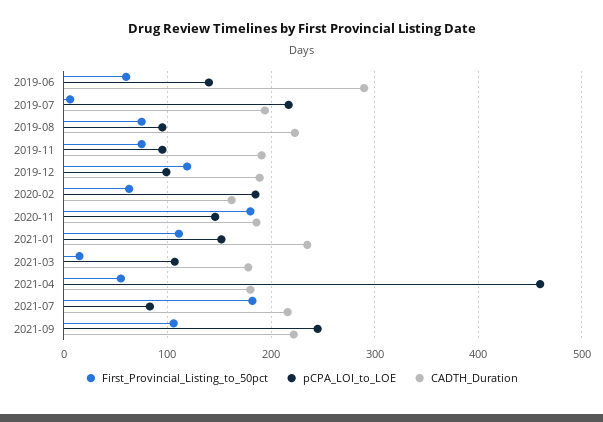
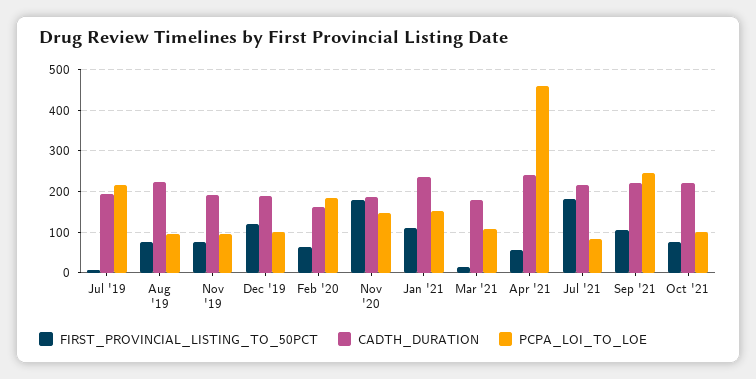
First_Provincial_Listing_to_50pct, 2019-06: 60 -> none
pCPA_LOI_to_LOE, 2019-06: 140 -> none
CADTH_Duration, 2019-06: 290 -> none
CADTH_Duration, 2021-04: 180 -> 240
First_Provincial_Listing_to_50pct, Oct '21: none -> 80
CADTH_Duration, Oct '21: none -> 220
pCPA_LOI_to_LOE, Oct '21: none -> 100

